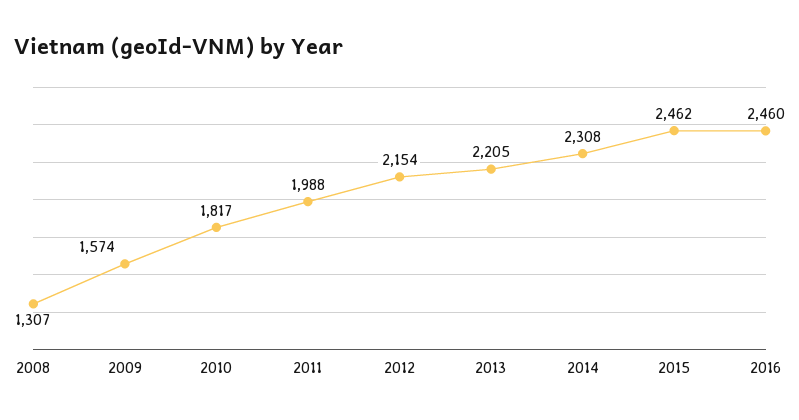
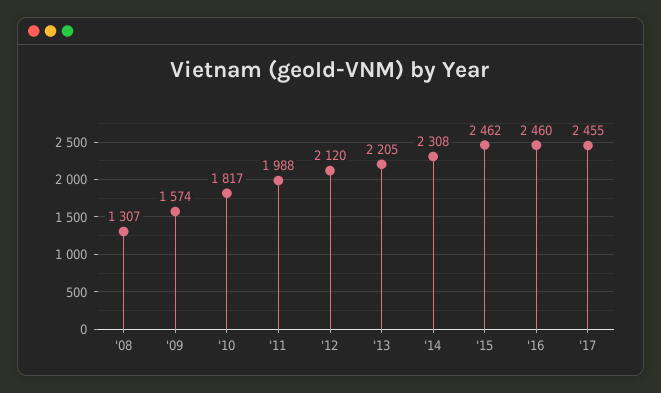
2012: 2154 -> 2120
'17: none -> 2455

